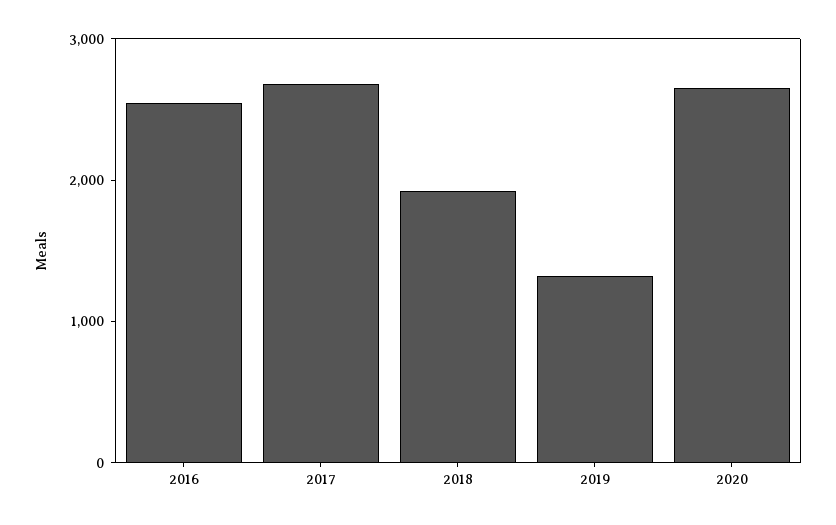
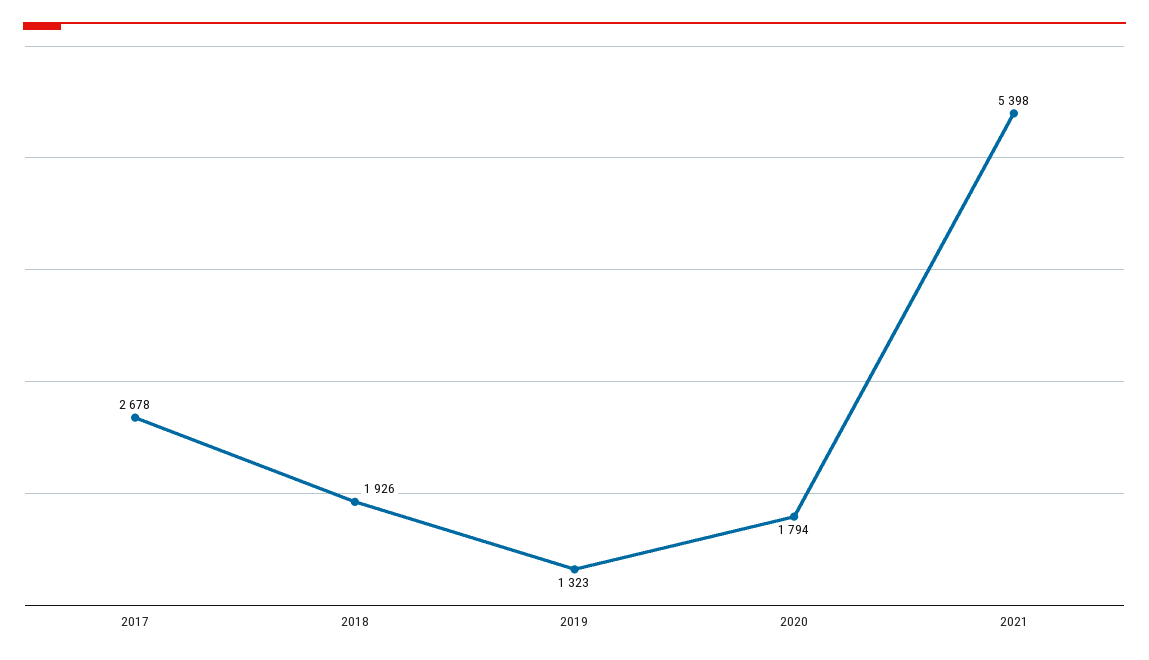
2016: 2600 -> none
2020: 2600 -> 1794
2021: none -> 5398

